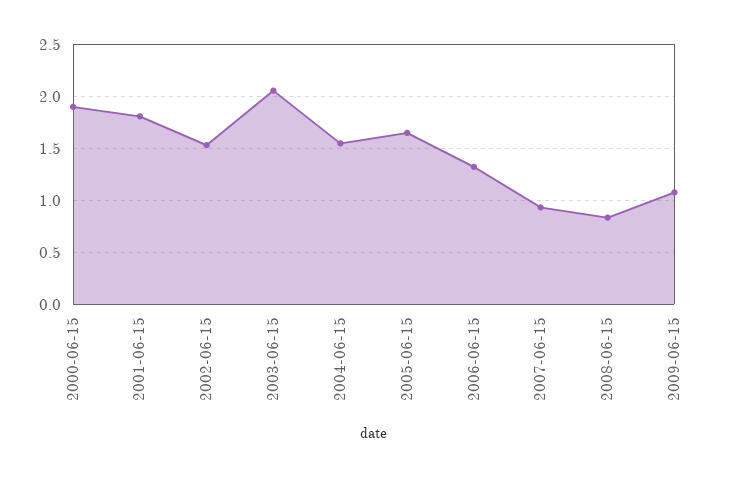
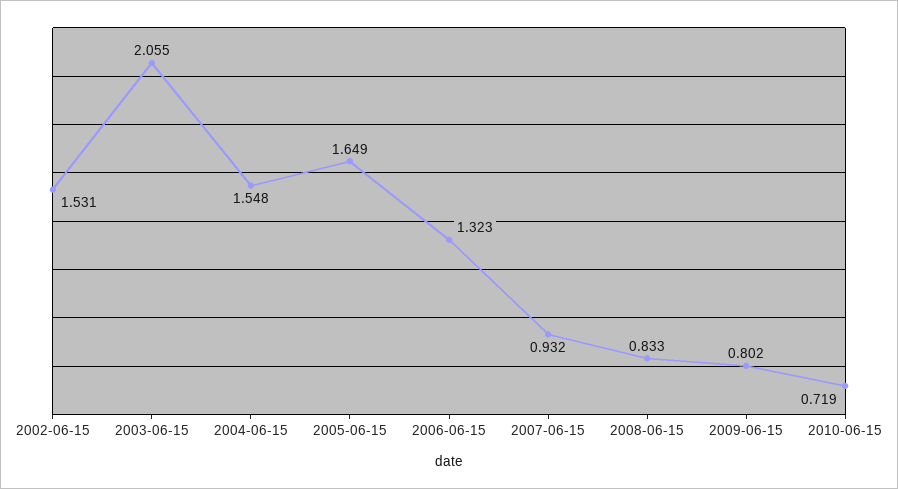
2000-06-15: 1.9 -> none
2001-06-15: 1.8 -> none
2009-06-15: 1.1 -> 0.802
2010-06-15: none -> 0.719

